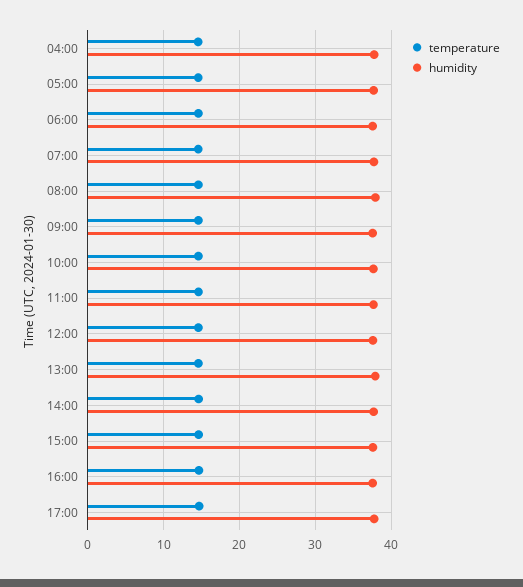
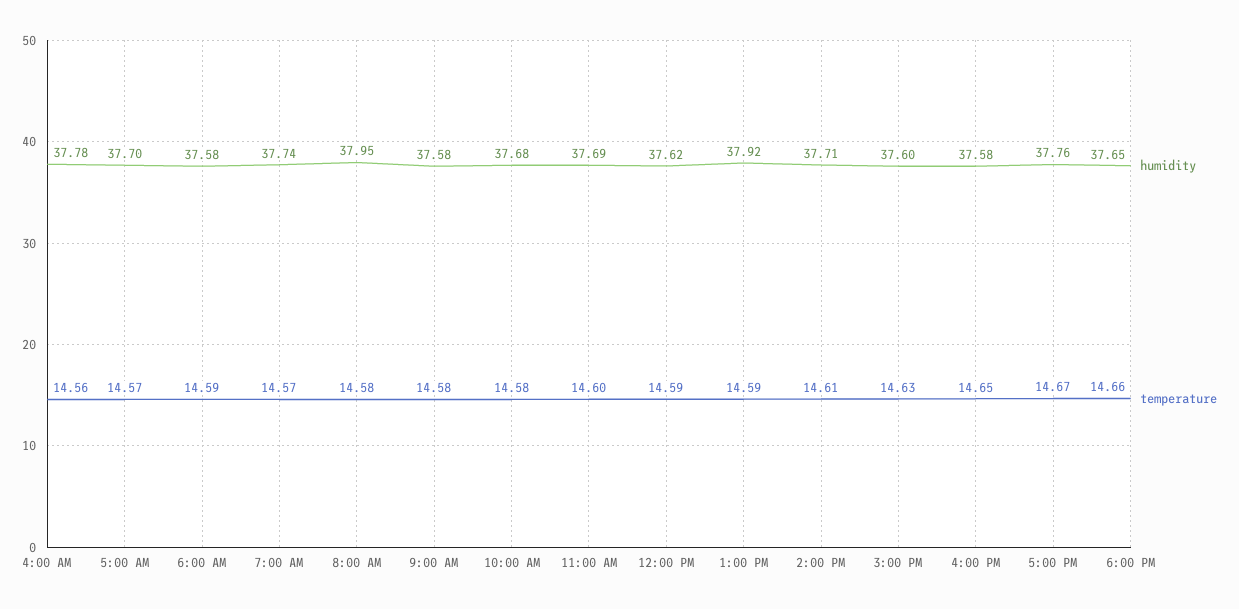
humidity, 6:00 PM: none -> 37.65
temperature, 6:00 PM: none -> 14.66

